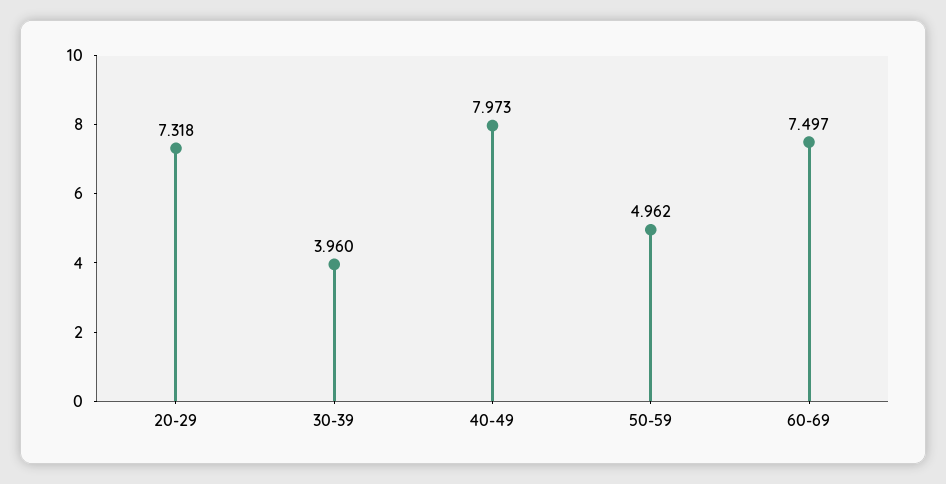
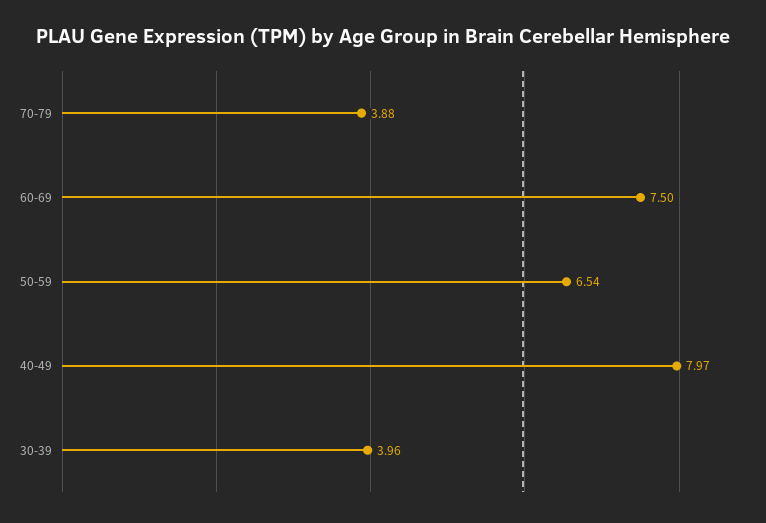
20-29: 7.318 -> none
50-59: 4.962 -> 6.54
70-79: none -> 3.88

